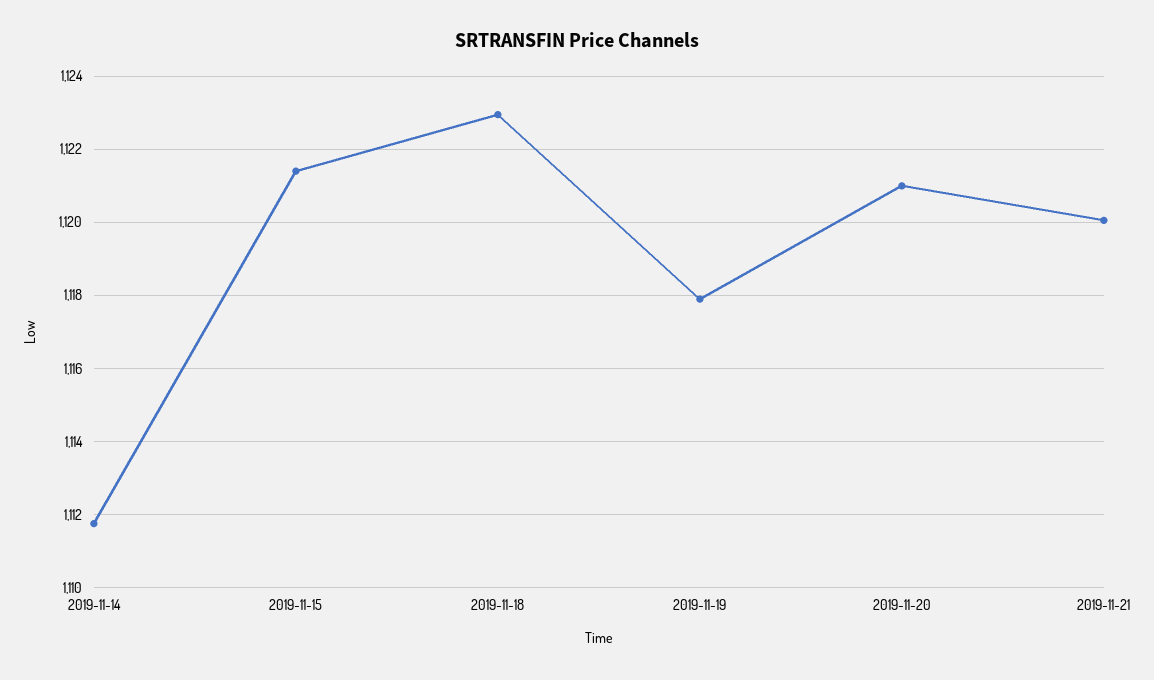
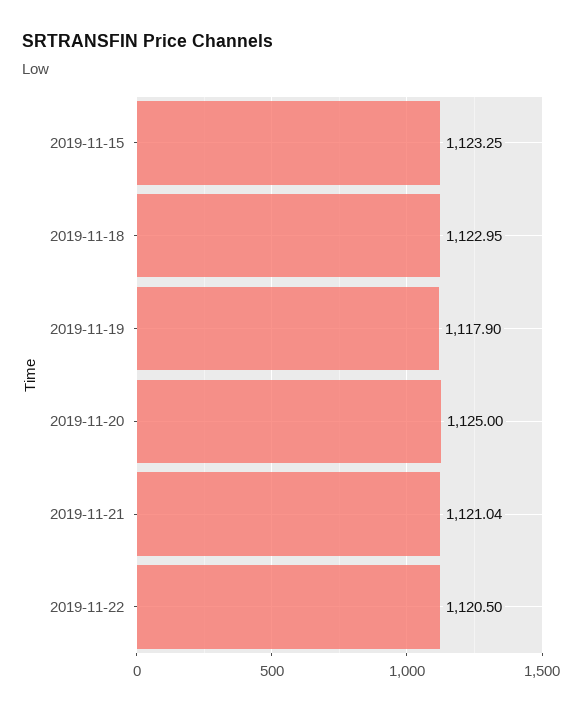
2019-11-14: 1111.8 -> none
2019-11-15: 1121.4 -> 1123.25
2019-11-20: 1121 -> 1125
2019-11-21: 1120 -> 1121.04
2019-11-22: none -> 1120.5

